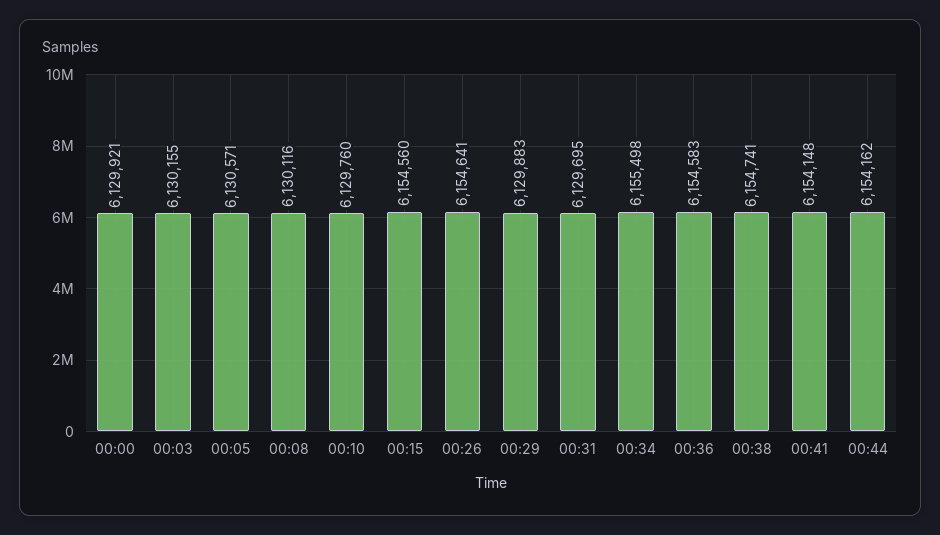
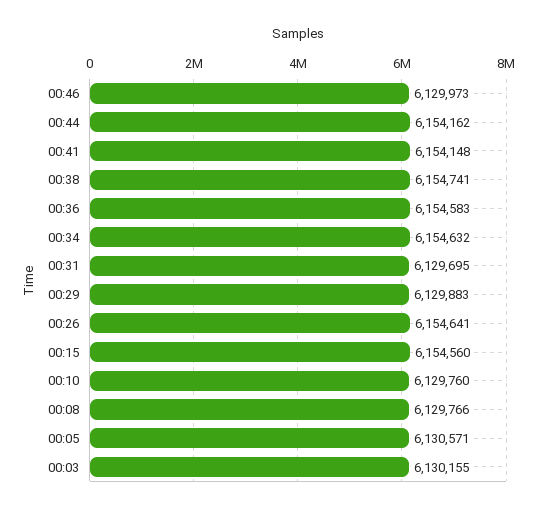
00:00: 6129921 -> none
00:08: 6130116 -> 6129766
00:34: 6155498 -> 6154632
00:46: none -> 6129973

